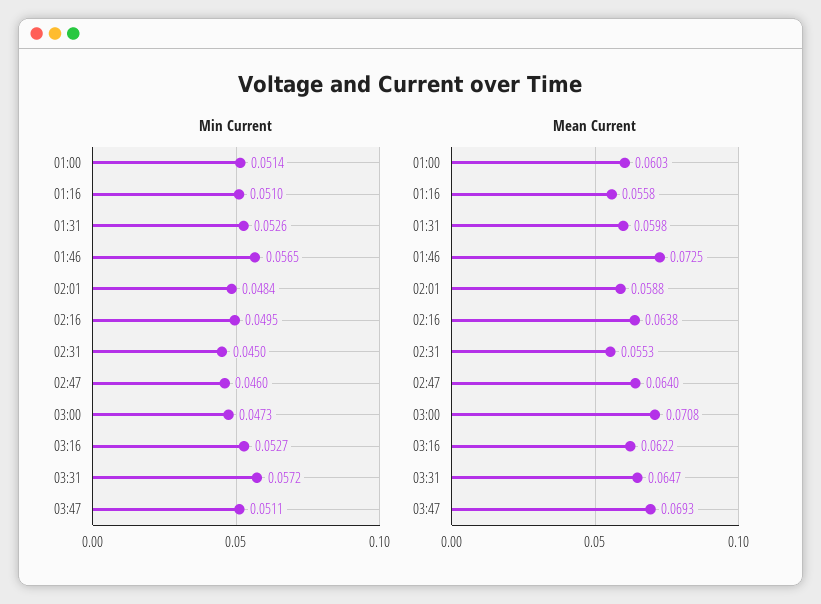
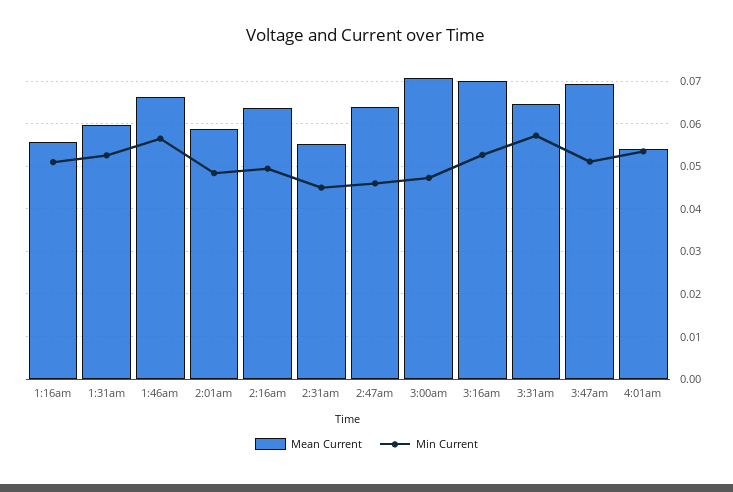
Min Current, 01:00: 0.0514 -> none
Mean Current, 01:00: 0.0603 -> none
Mean Current, 01:46: 0.0725 -> 0.066
Mean Current, 03:16: 0.0622 -> 0.07
Mean Current, 4:01am: none -> 0.054
Min Current, 4:01am: none -> 0.054

